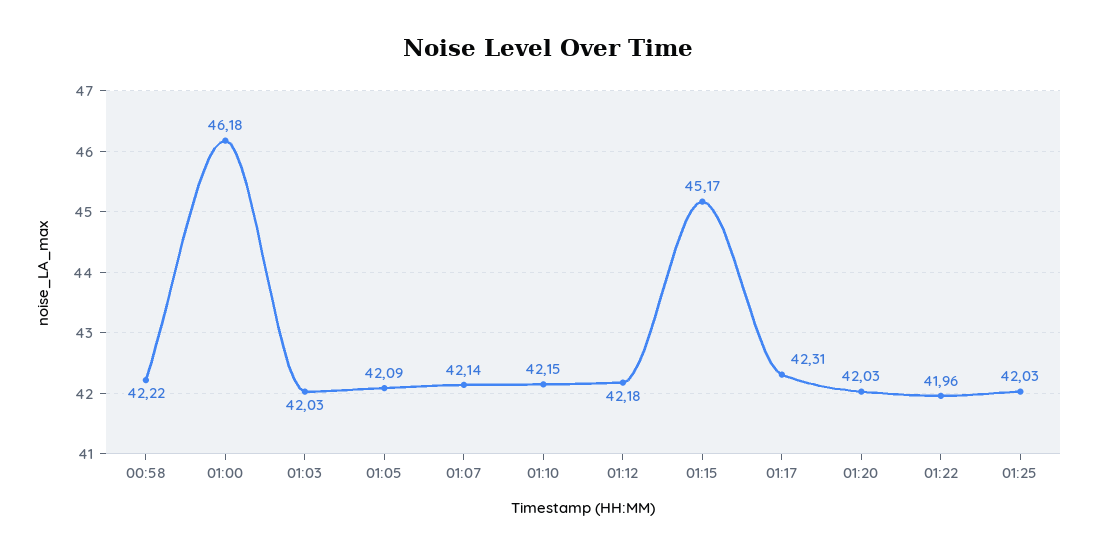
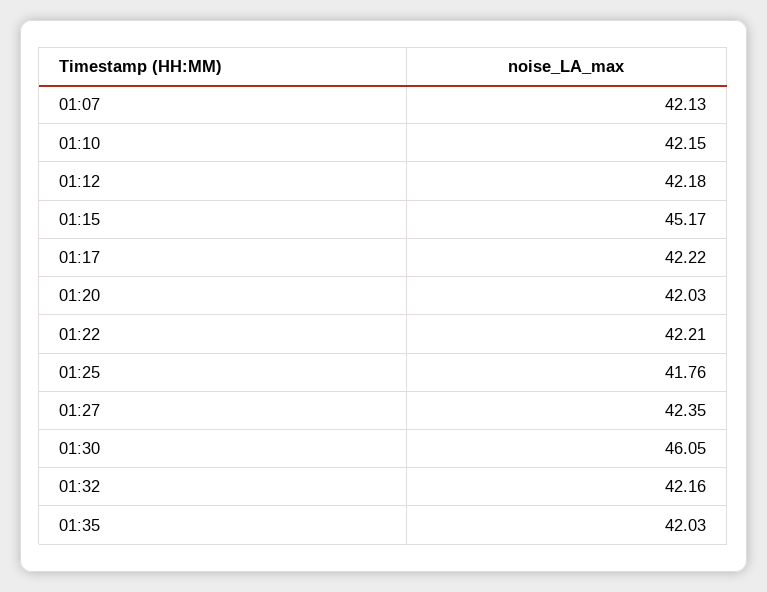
00:58: 42.22 -> none
01:00: 46.18 -> none
01:03: 42.03 -> none
01:05: 42.09 -> none
01:07: 42.14 -> 42.13
01:17: 42.31 -> 42.22
01:22: 41.96 -> 42.21
01:25: 42.03 -> 41.76
01:27: none -> 42.35
01:30: none -> 46.05
01:32: none -> 42.16
01:35: none -> 42.03

